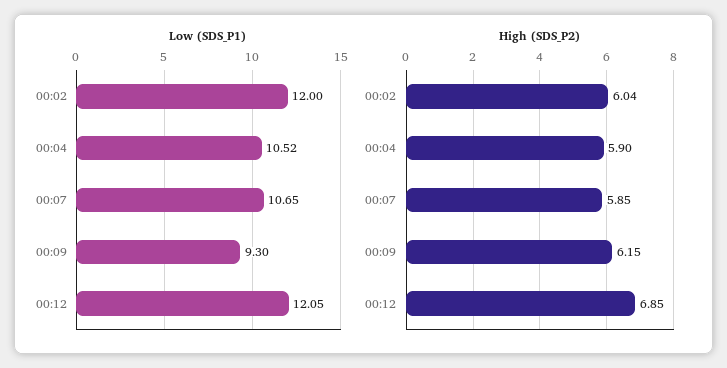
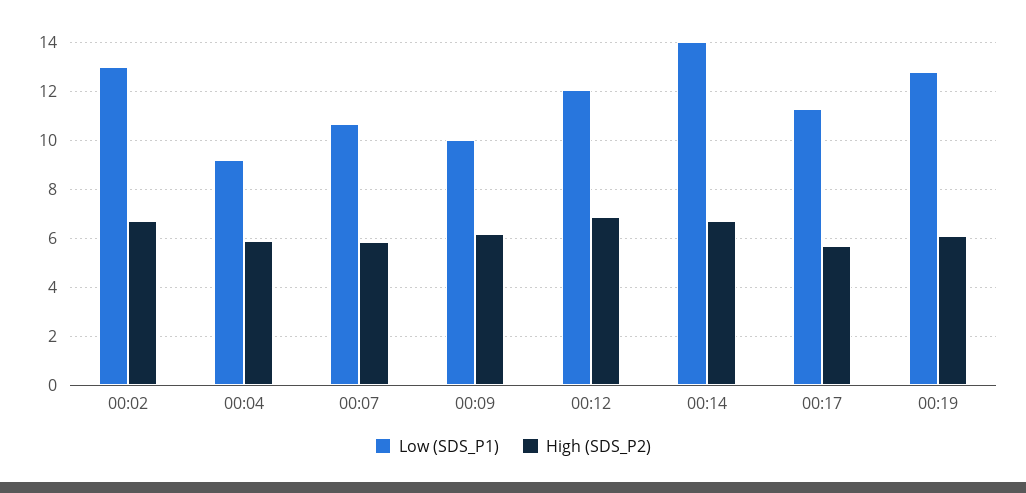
Low (SDS_P1), 00:02: 12 -> 13
Low (SDS_P1), 00:04: 10.52 -> 9.25
Low (SDS_P1), 00:09: 9.3 -> 10
High (SDS_P2), 00:02: 6.04 -> 6.75
Low (SDS_P1), 00:14: none -> 14
High (SDS_P2), 00:14: none -> 6.75
Low (SDS_P1), 00:17: none -> 11.25
High (SDS_P2), 00:17: none -> 5.75
Low (SDS_P1), 00:19: none -> 12.75
High (SDS_P2), 00:19: none -> 6

